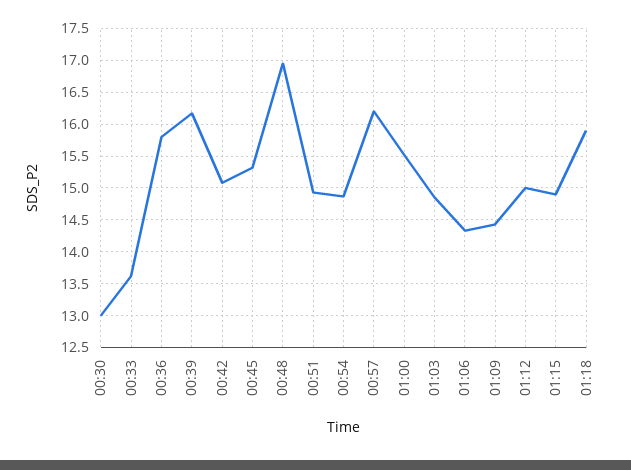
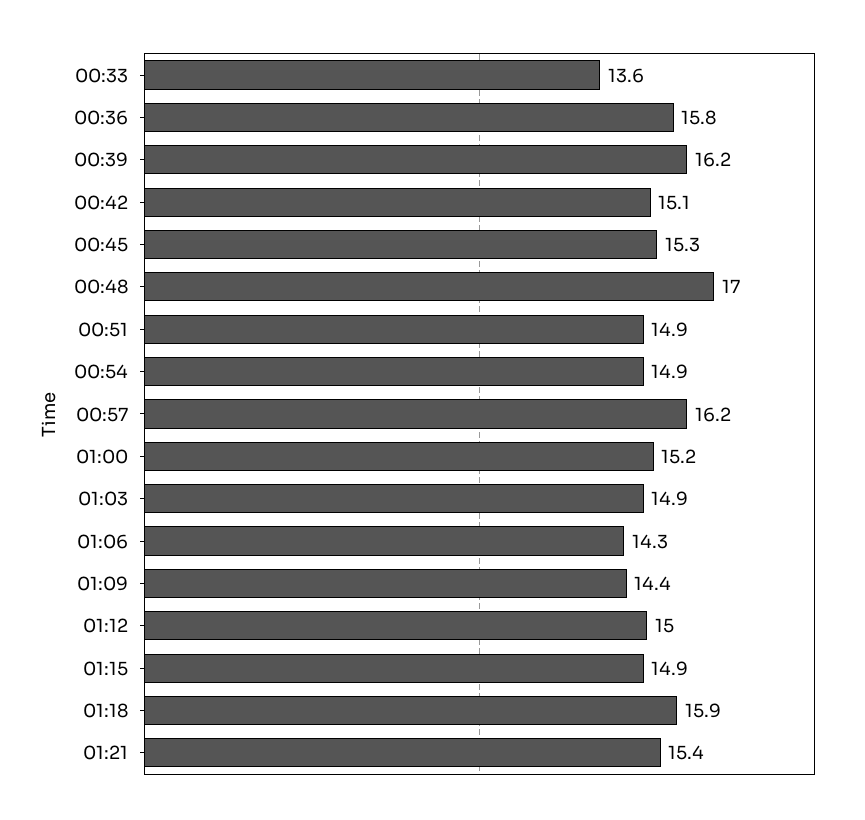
00:30: 13 -> none
01:00: 15.5 -> 15.2
01:21: none -> 15.4

